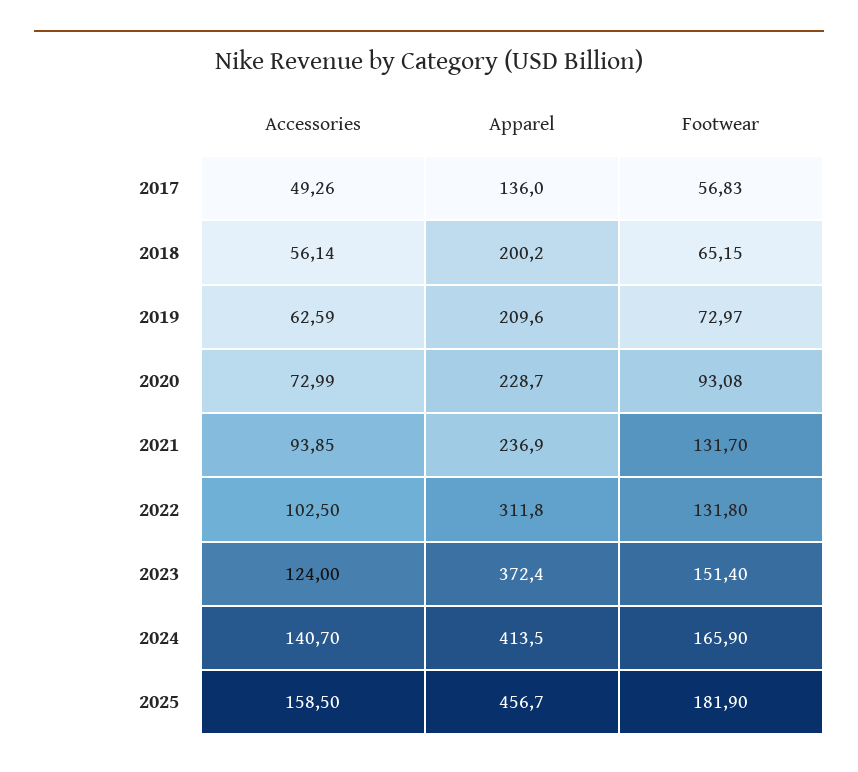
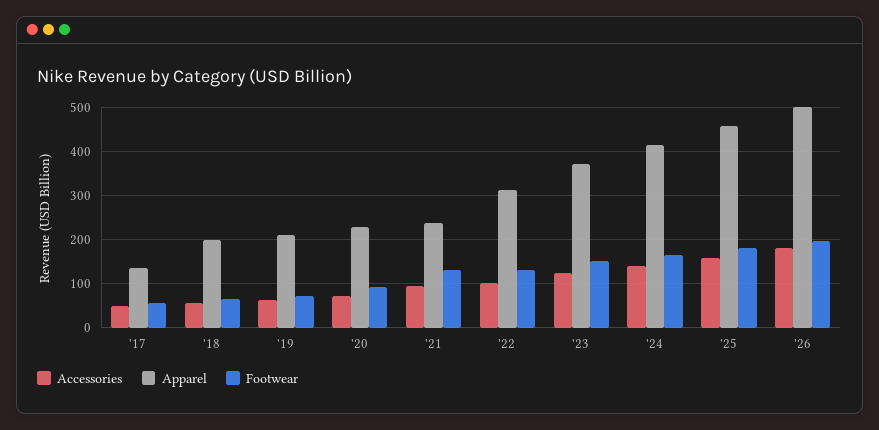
Accessories, '26: none -> 180
Apparel, '26: none -> 500
Footwear, '26: none -> 200

